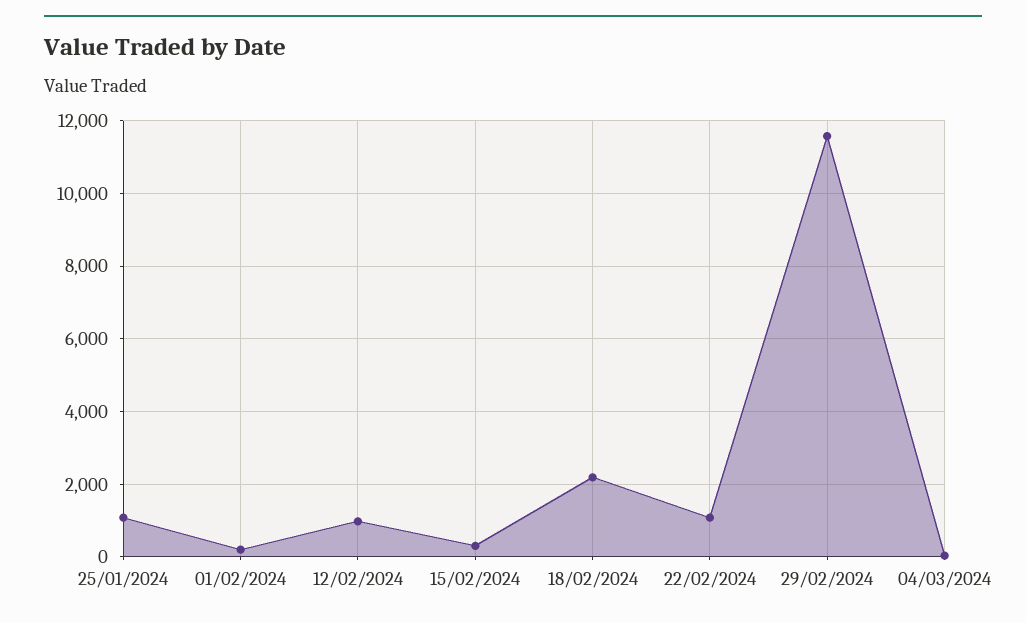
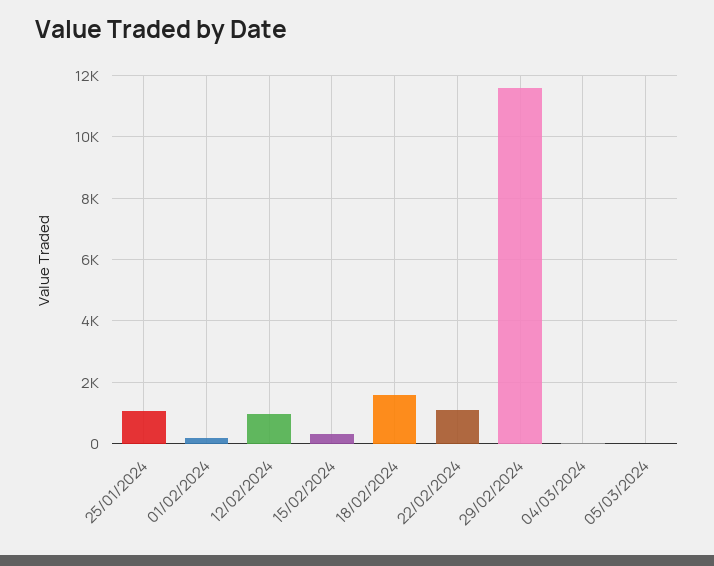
18/02/2024: 2200 -> 1600
05/03/2024: none -> 0

